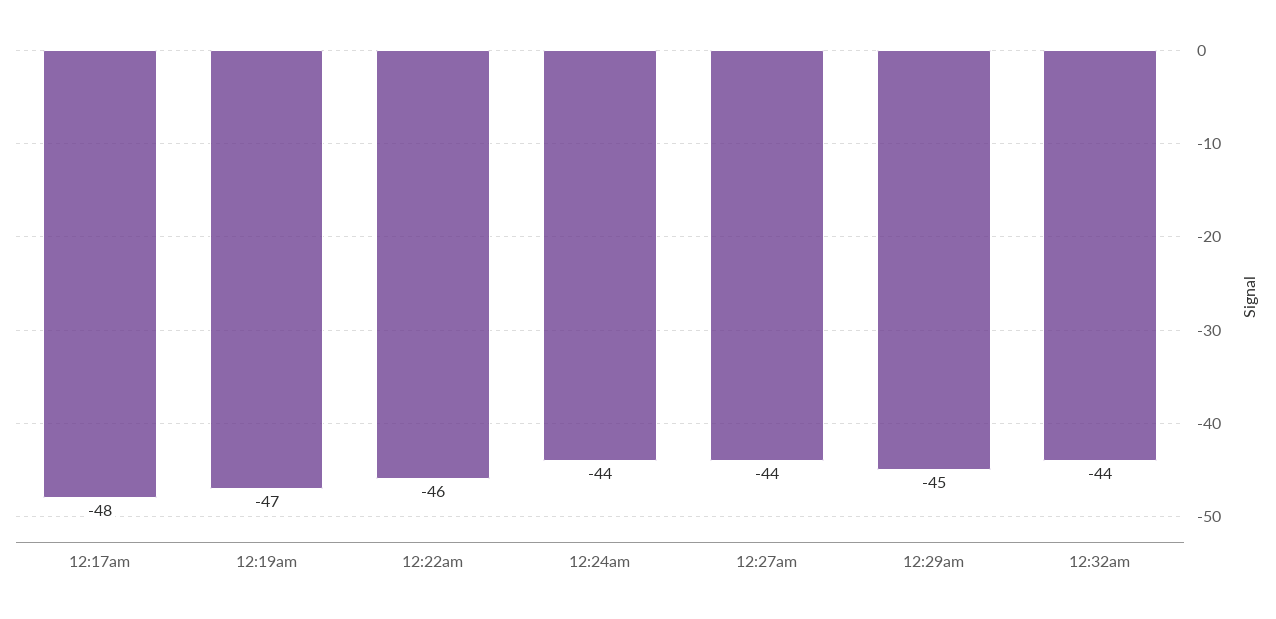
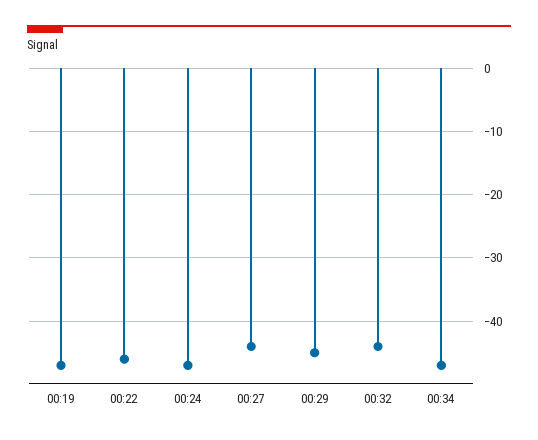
12:17am: -48 -> none
12:24am: -44 -> -47
00:34: none -> -47

